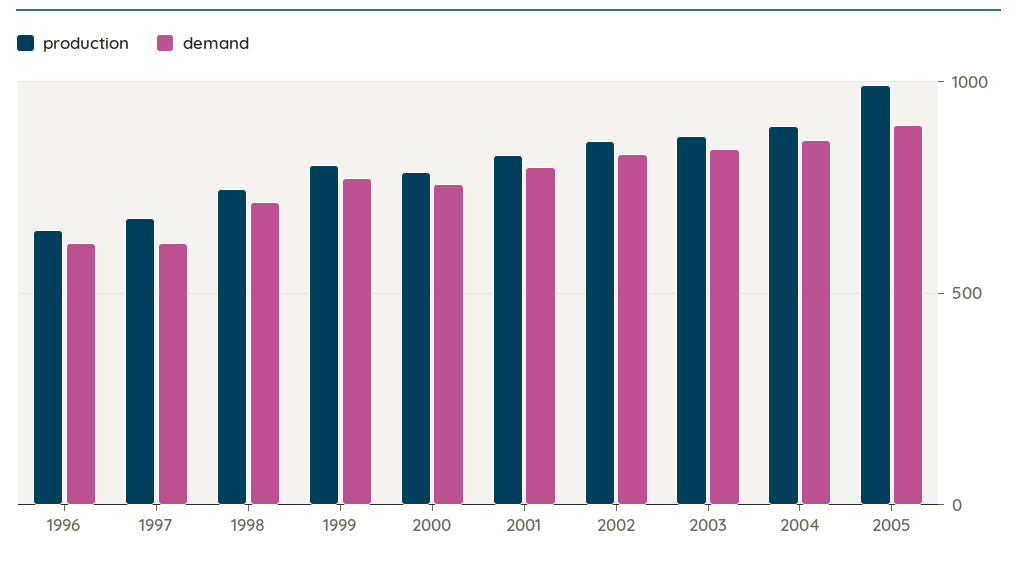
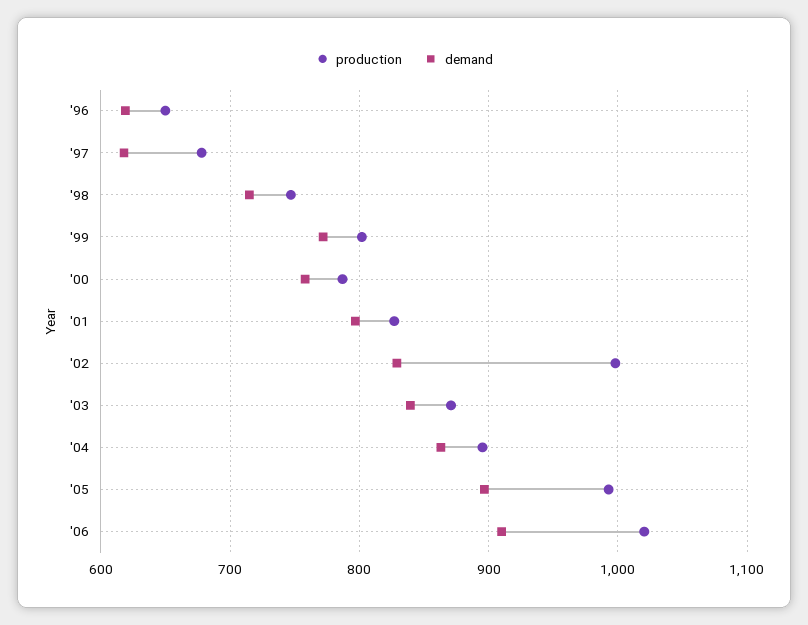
production, 2002: 850 -> 1000
production, '06: none -> 1020
demand, '06: none -> 910

